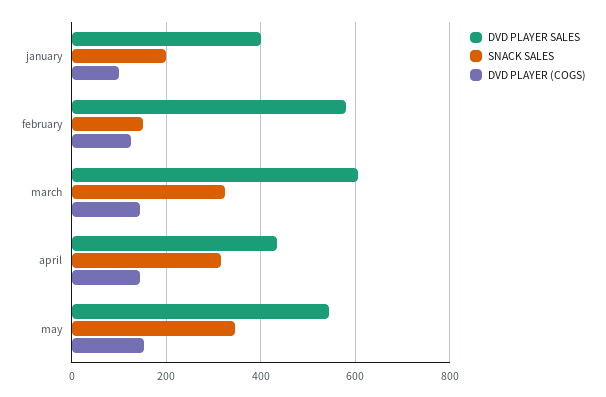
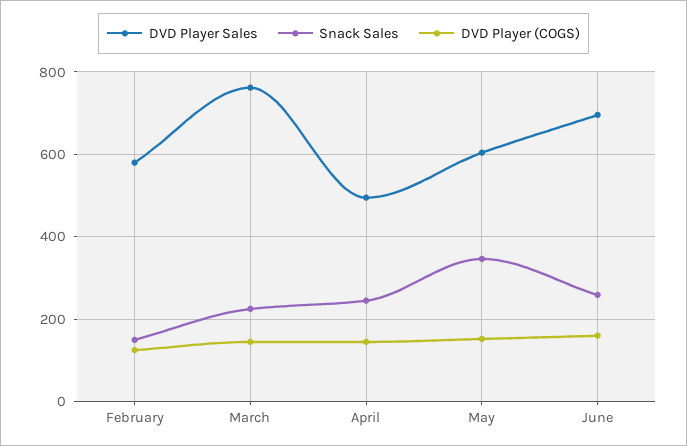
DVD PLAYER SALES, january: 400 -> none
SNACK SALES, january: 200 -> none
DVD PLAYER (COGS), january: 100 -> none
DVD PLAYER SALES, march: 600 -> 760
SNACK SALES, march: 320 -> 220
DVD PLAYER SALES, april: 440 -> 500
SNACK SALES, april: 320 -> 240
DVD PLAYER SALES, may: 540 -> 600
DVD PLAYER SALES, June: none -> 700
SNACK SALES, June: none -> 260
DVD PLAYER (COGS), June: none -> 160

